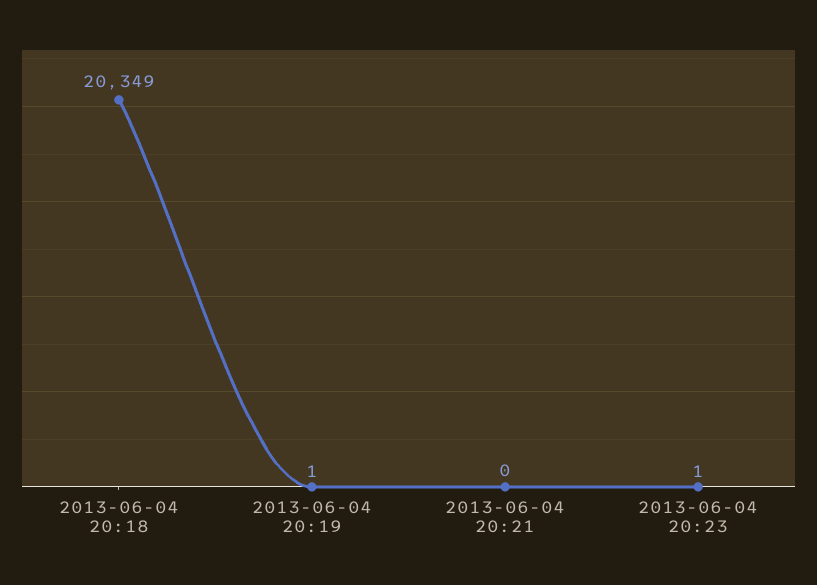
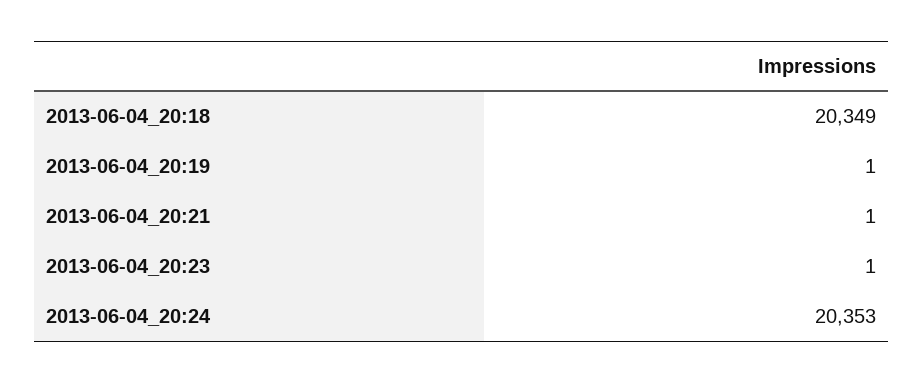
2013-06-04 20:21: 0 -> 1
2013-06-04_20:24: none -> 20353

